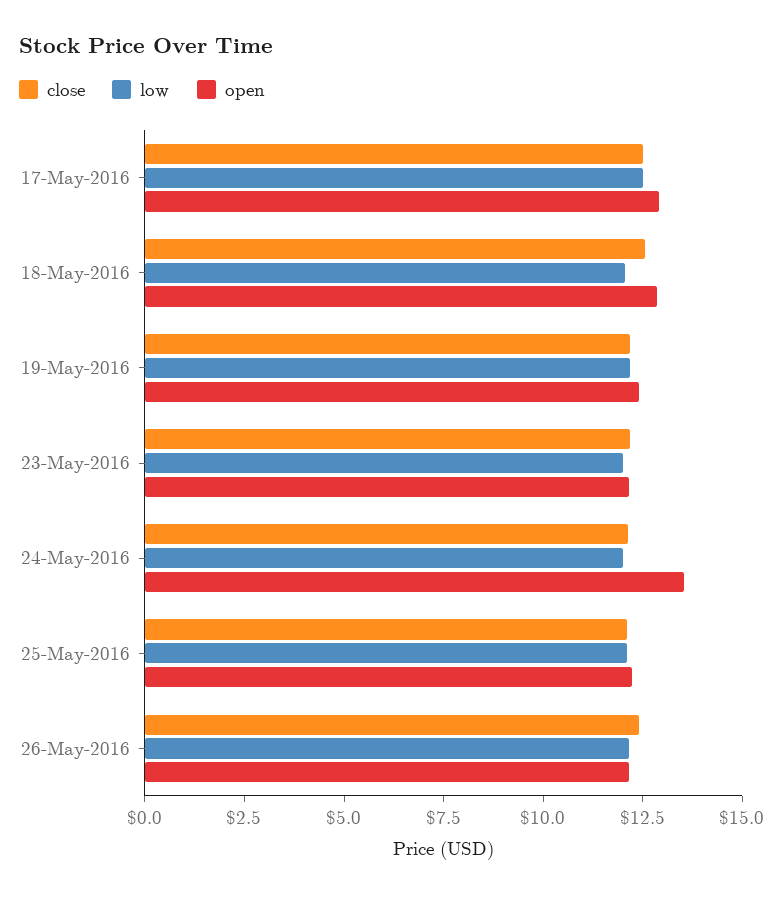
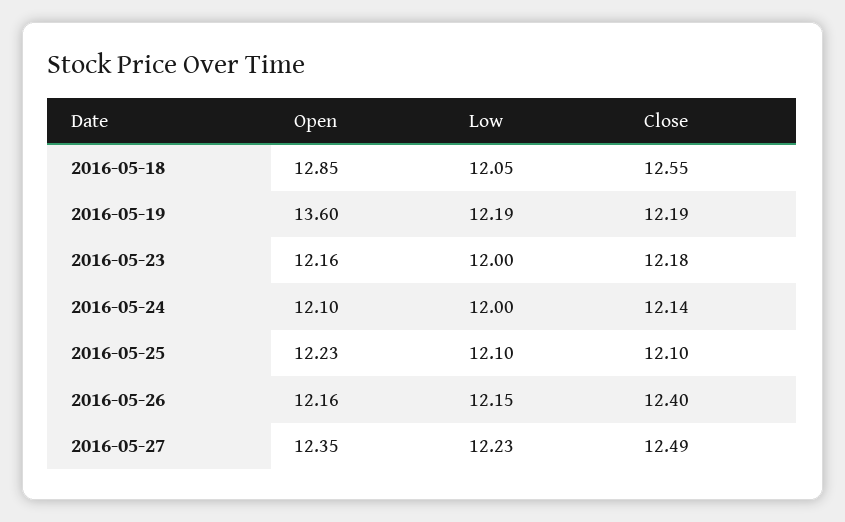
close, 17-May-2016: 12.5 -> none
low, 17-May-2016: 12.5 -> none
open, 17-May-2016: 13 -> none
open, 19-May-2016: 12.5 -> 13.6
open, 24-May-2016: 13.5 -> 12.1
open, 2016-05-27: none -> 12.35
low, 2016-05-27: none -> 12.23
close, 2016-05-27: none -> 12.49

